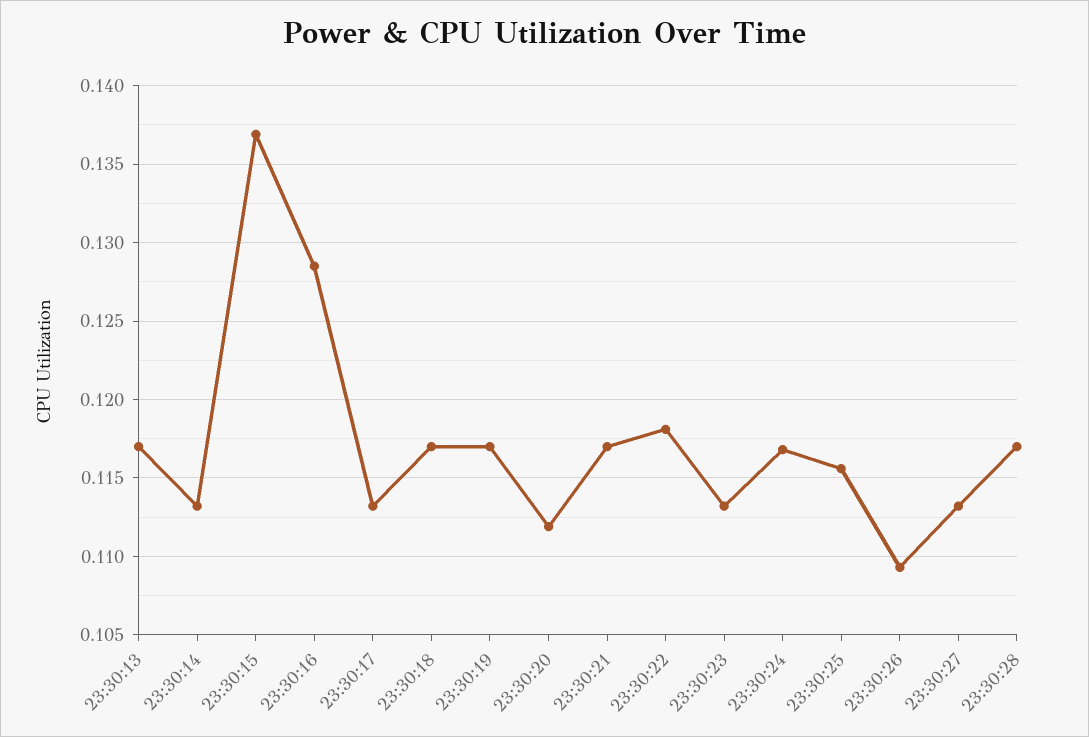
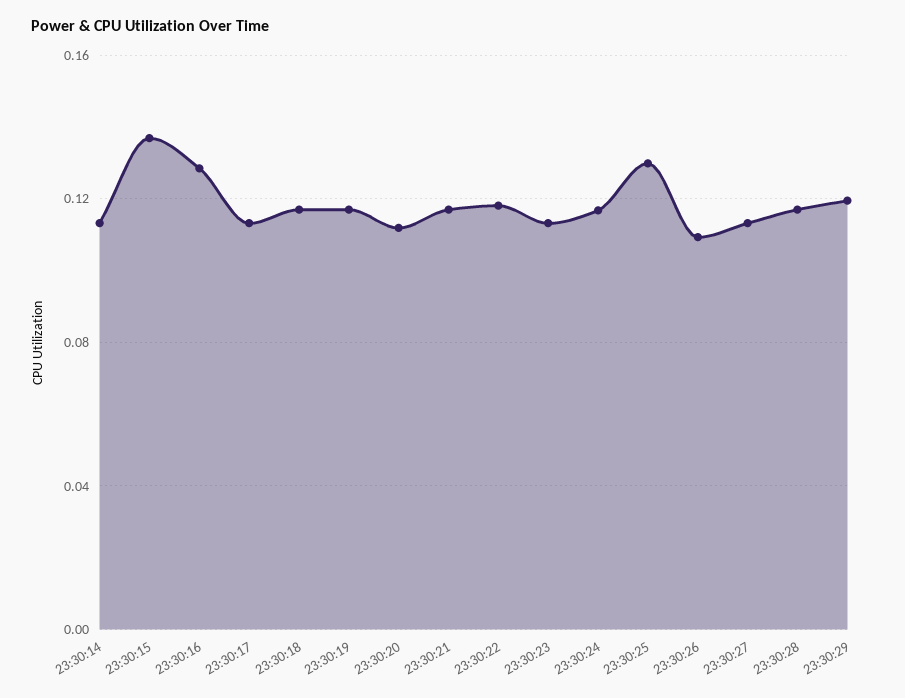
23:30:13: 0.117 -> none
23:30:25: 0.1155 -> 0.13
23:30:29: none -> 0.12

